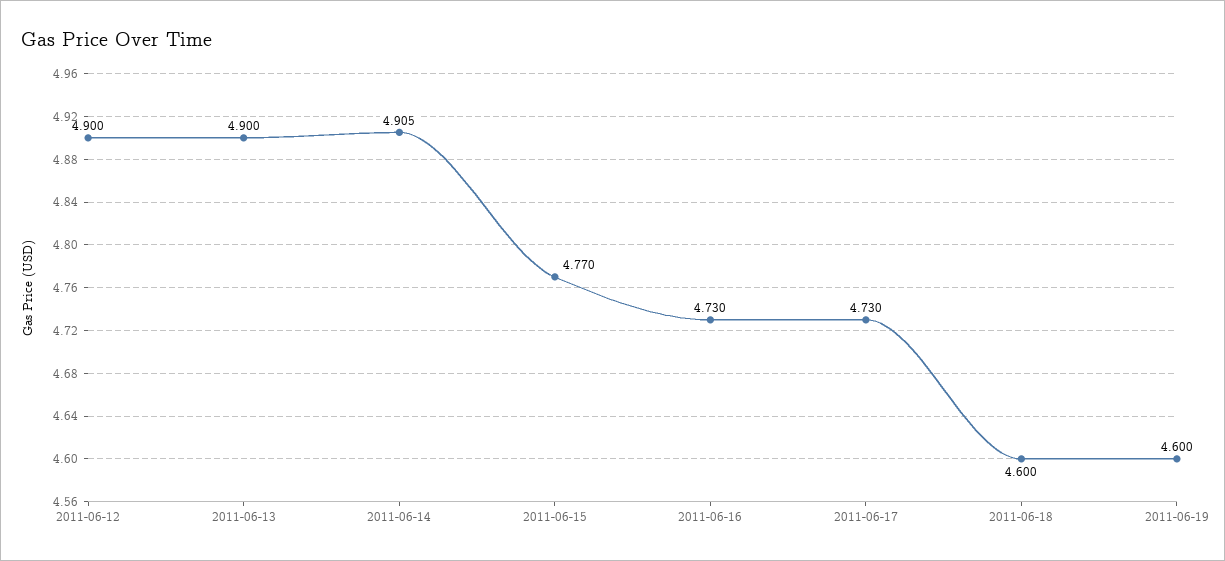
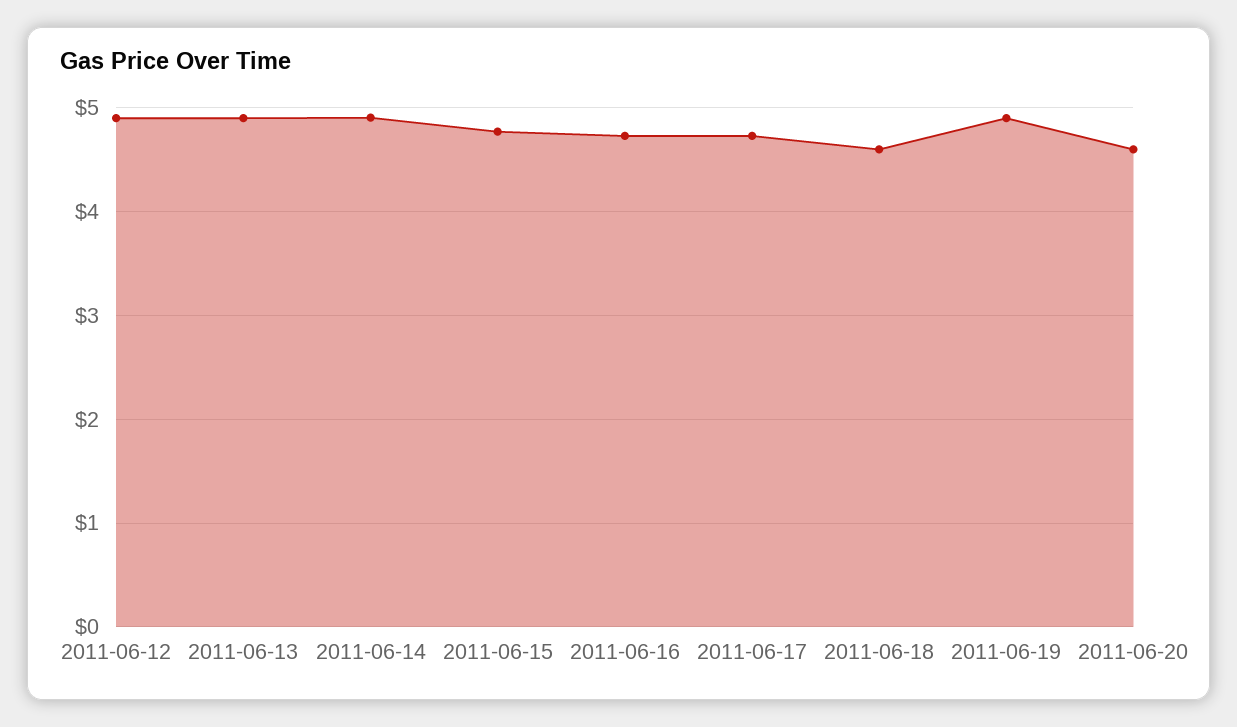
2011-06-19: 4.6 -> 4.9
2011-06-20: none -> 4.6

